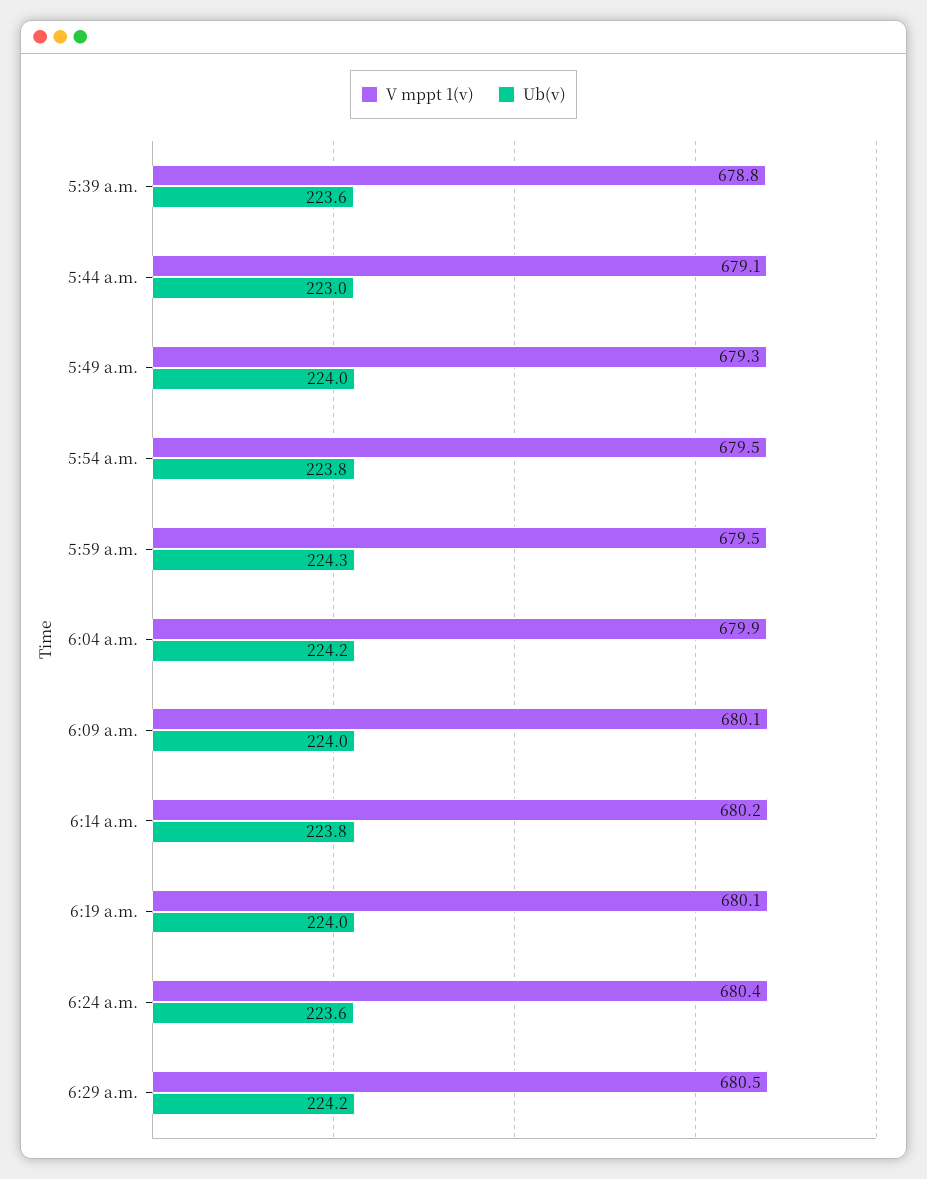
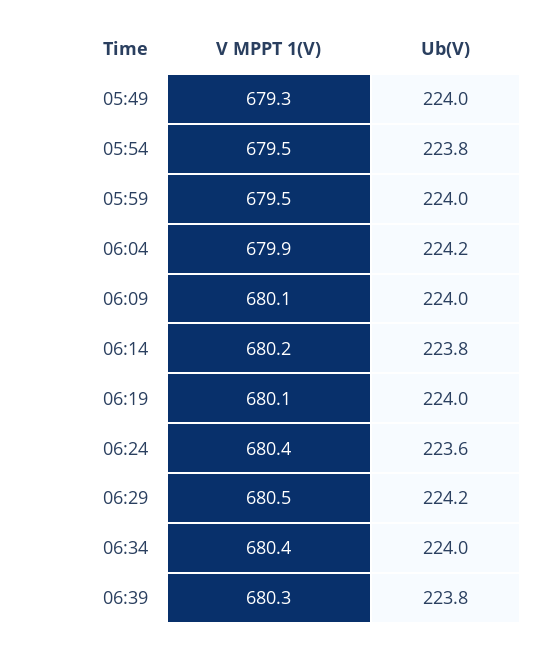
V mppt 1(v), 5:39 a.m.: 678.8 -> none
Ub(v), 5:39 a.m.: 223.6 -> none
V mppt 1(v), 5:44 a.m.: 679.1 -> none
Ub(v), 5:44 a.m.: 223 -> none
Ub(v), 5:59 a.m.: 224.3 -> 224
V mppt 1(v), 06:34: none -> 680.4
Ub(v), 06:34: none -> 224
V mppt 1(v), 06:39: none -> 680.3
Ub(v), 06:39: none -> 223.8

